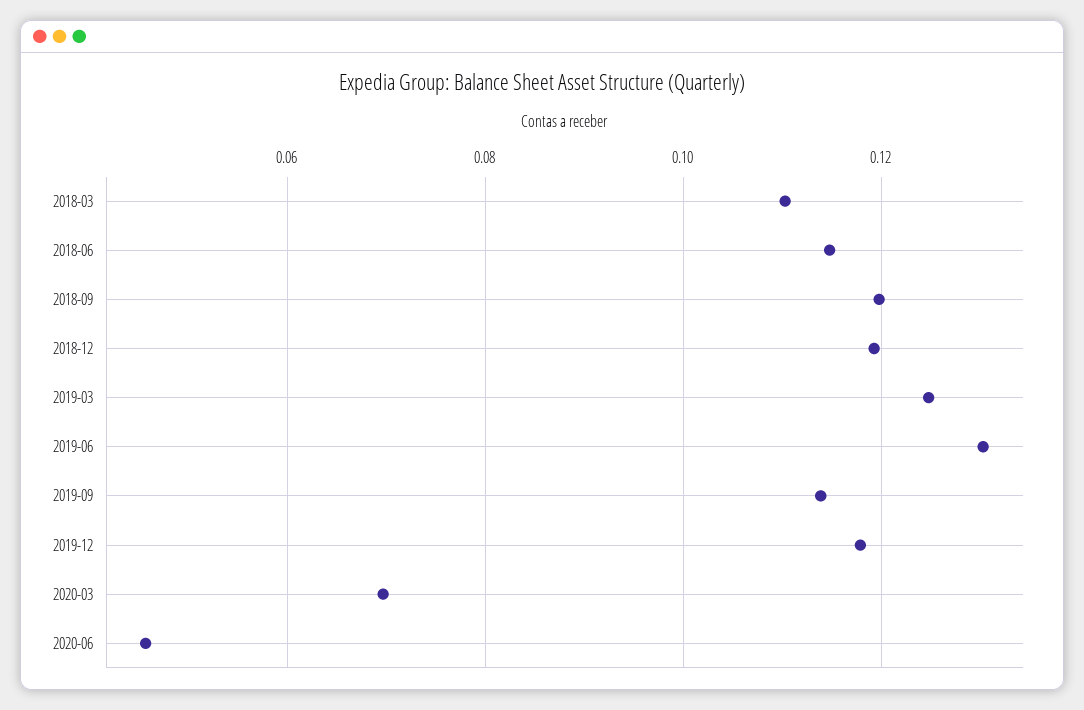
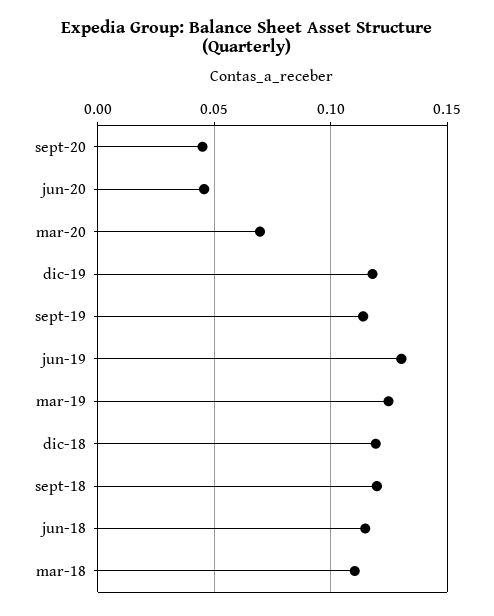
sept-20: none -> 0.045

